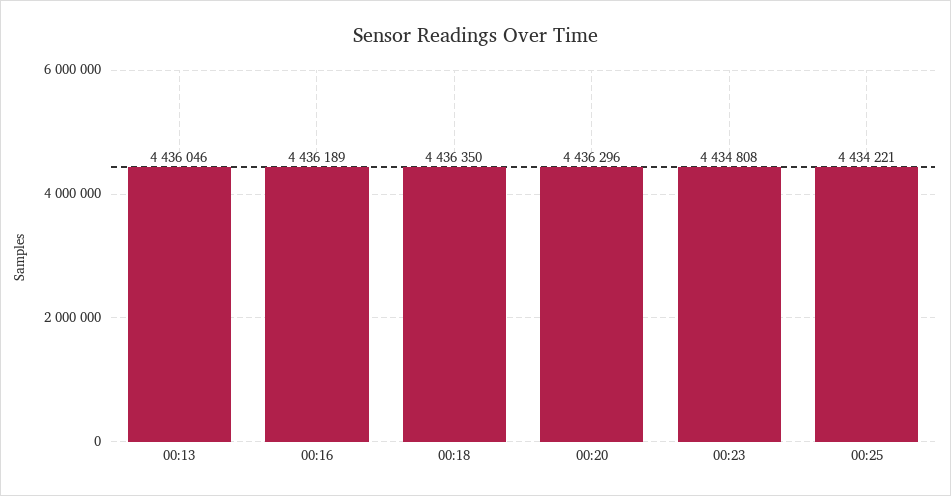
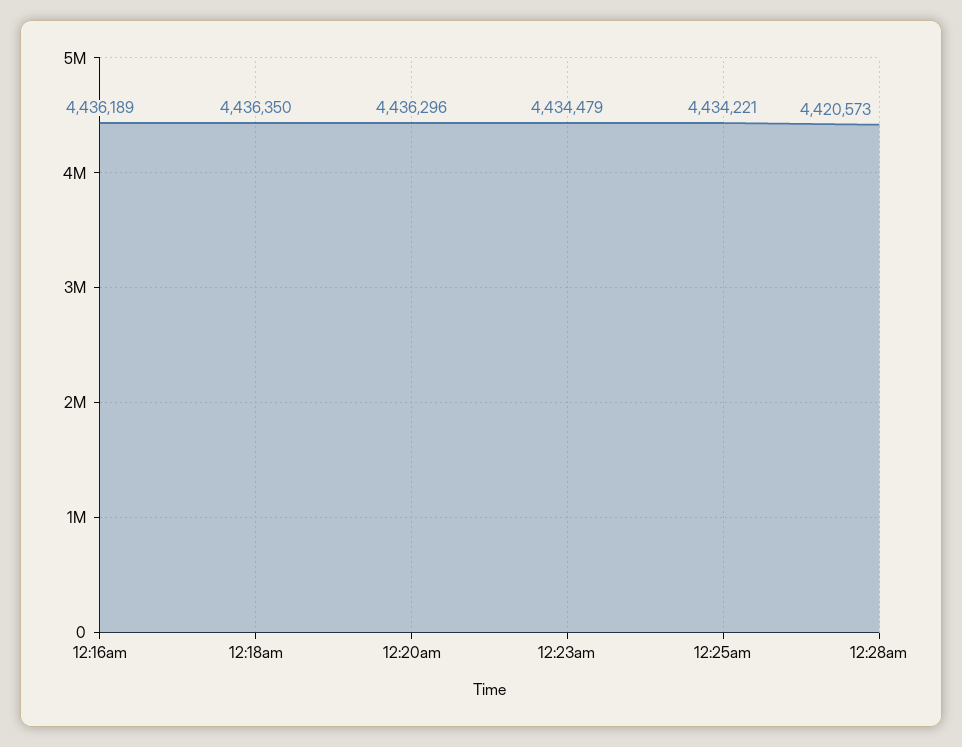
00:13: 4436046 -> none
00:23: 4434808 -> 4434479
12:28am: none -> 4420573

